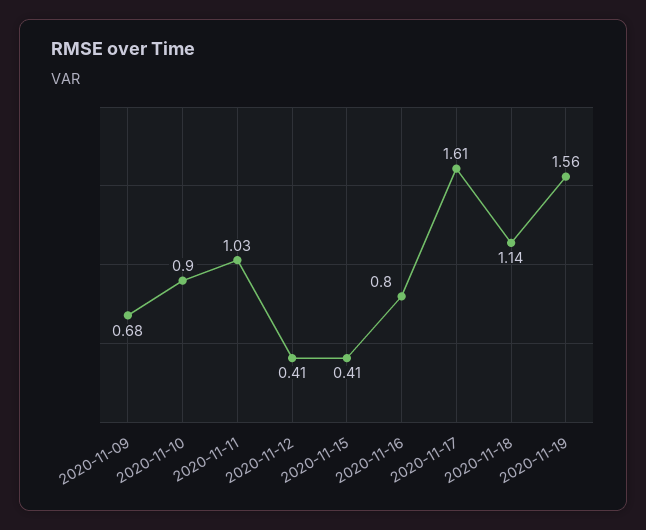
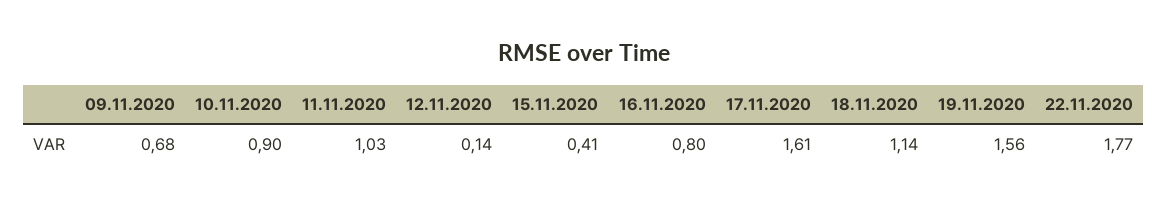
2020-11-12: 0.41 -> 0.14
22.11.2020: none -> 1.77

